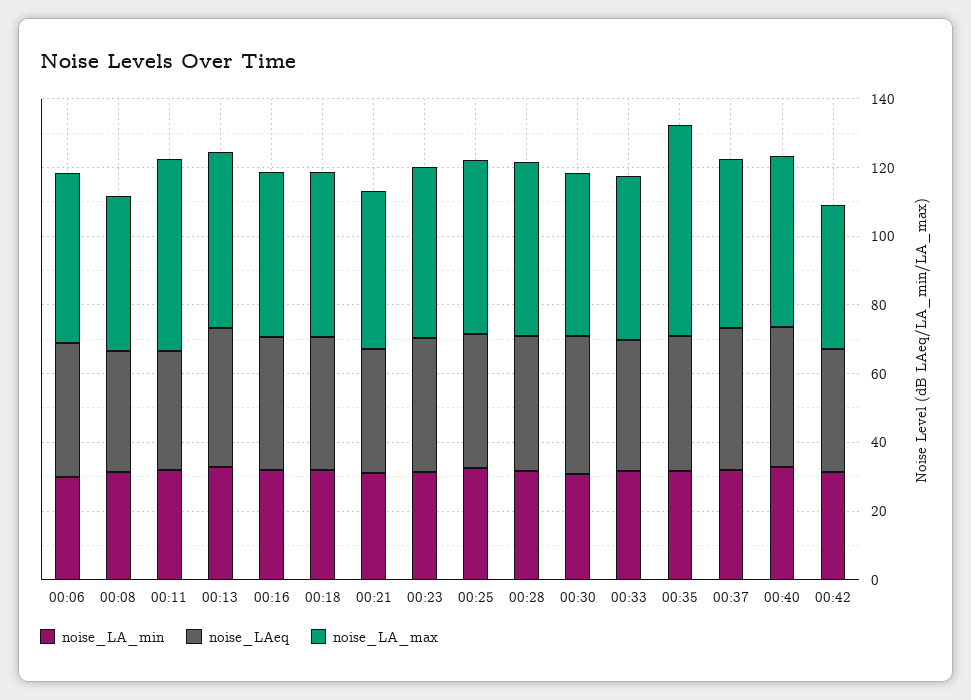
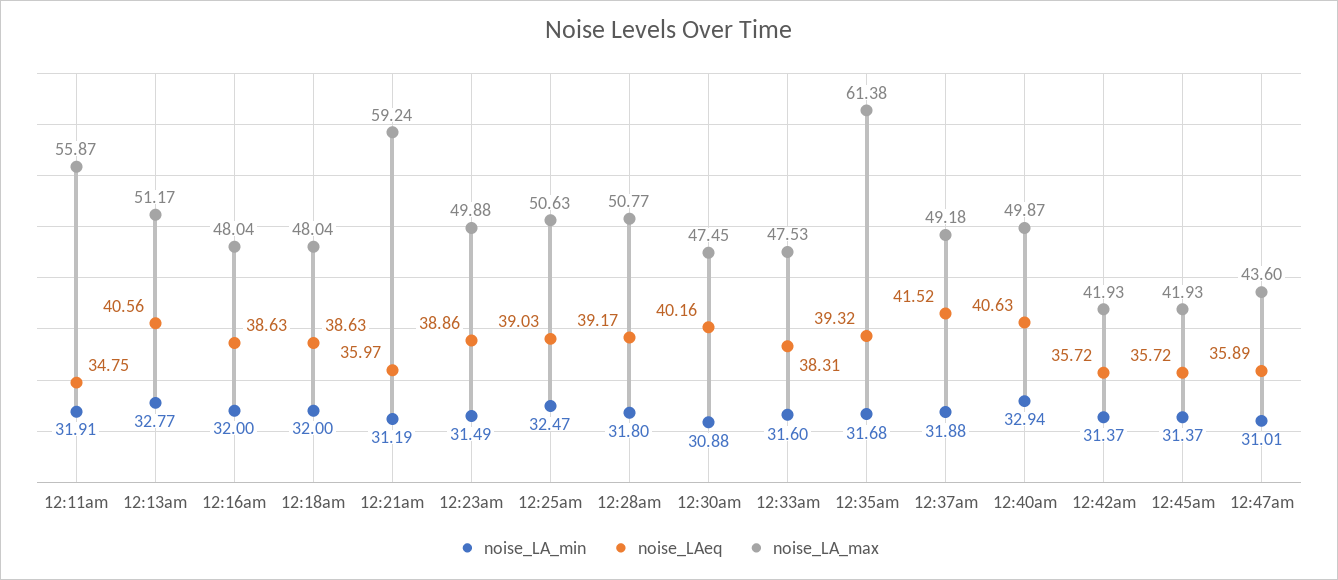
noise_LA_min, 00:06: 30 -> none
noise_LAeq, 00:06: 40 -> none
noise_LA_max, 00:06: 50 -> none
noise_LA_min, 00:08: 30 -> none
noise_LAeq, 00:08: 35 -> none
noise_LA_max, 00:08: 45 -> none
noise_LA_max, 00:21: 45 -> 59.24
noise_LA_min, 12:45am: none -> 31.37
noise_LAeq, 12:45am: none -> 35.72
noise_LA_max, 12:45am: none -> 41.93
noise_LA_min, 12:47am: none -> 31.01
noise_LAeq, 12:47am: none -> 35.89
noise_LA_max, 12:47am: none -> 43.6

